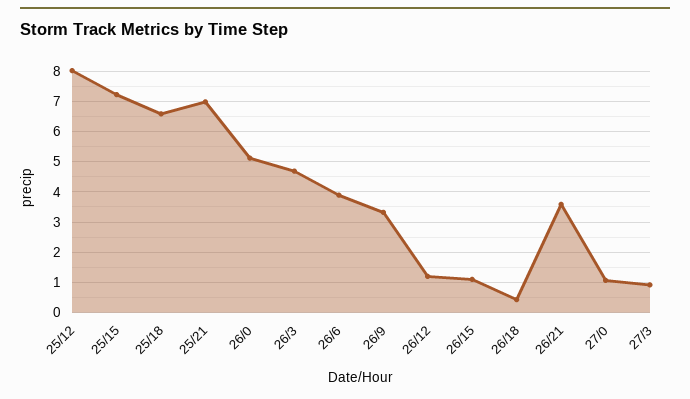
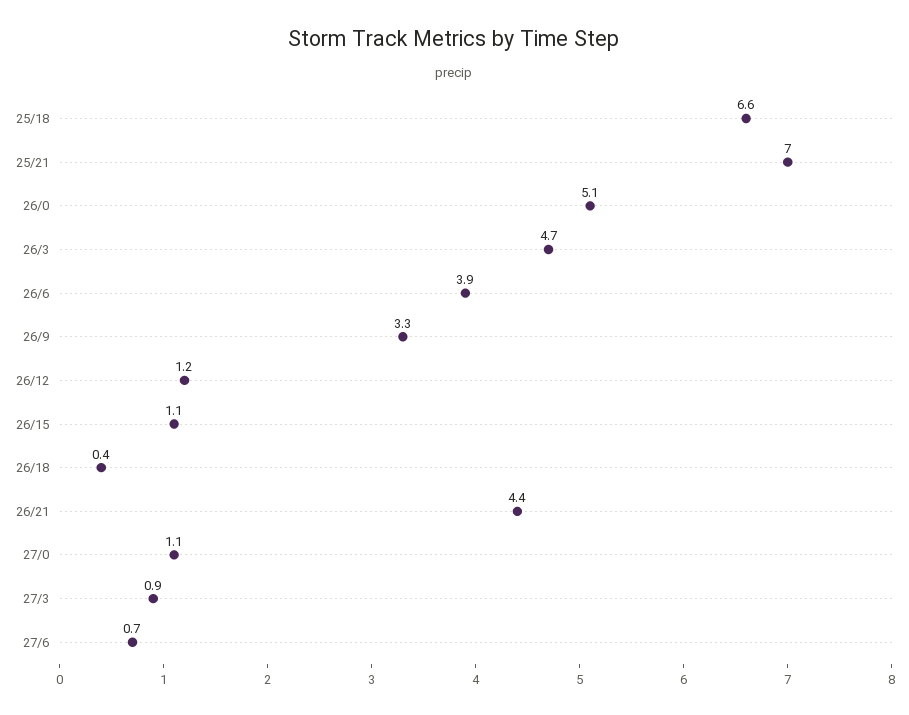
25/12: 8 -> none
25/15: 7.2 -> none
26/21: 3.6 -> 4.4
27/6: none -> 0.7

